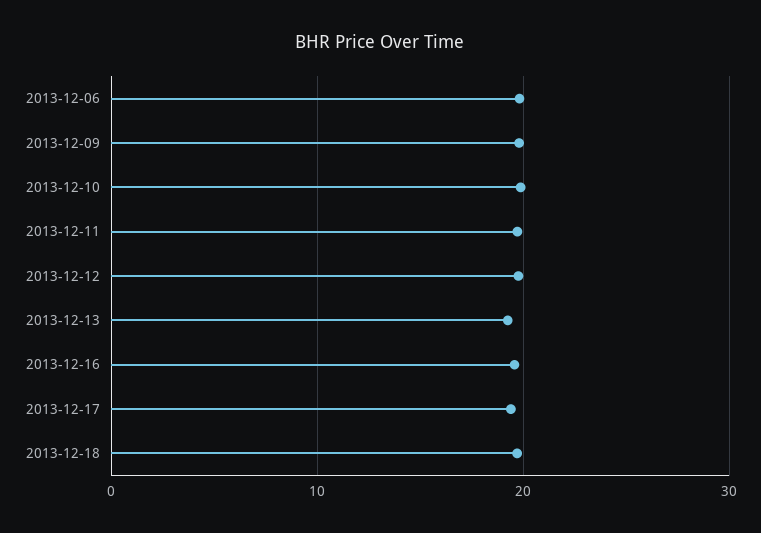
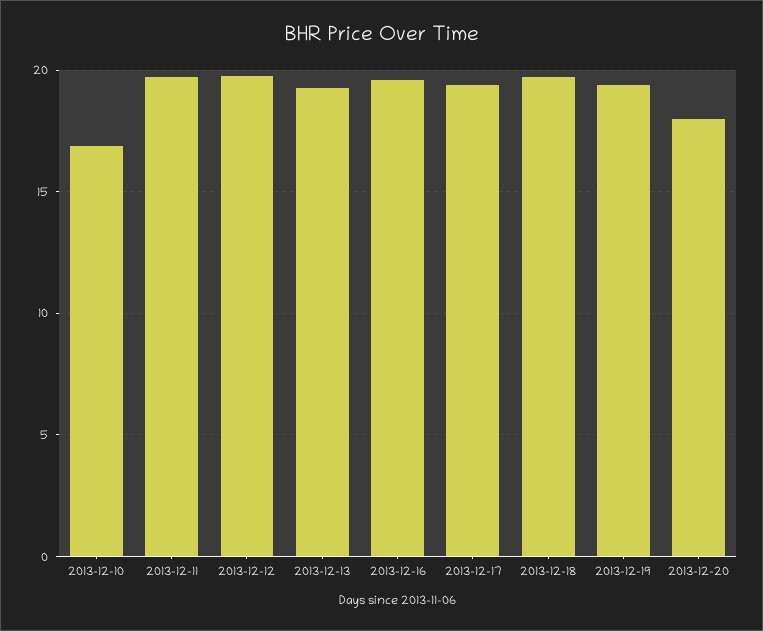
2013-12-06: 20 -> none
2013-12-09: 20 -> none
2013-12-10: 20 -> 17
2013-12-19: none -> 19.5
2013-12-20: none -> 18

